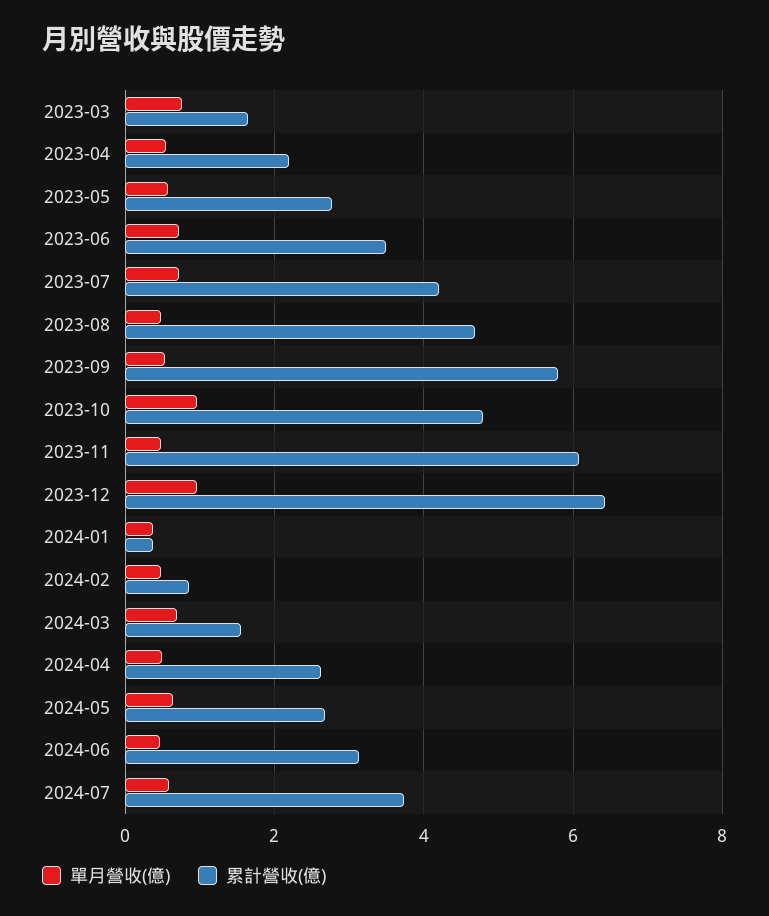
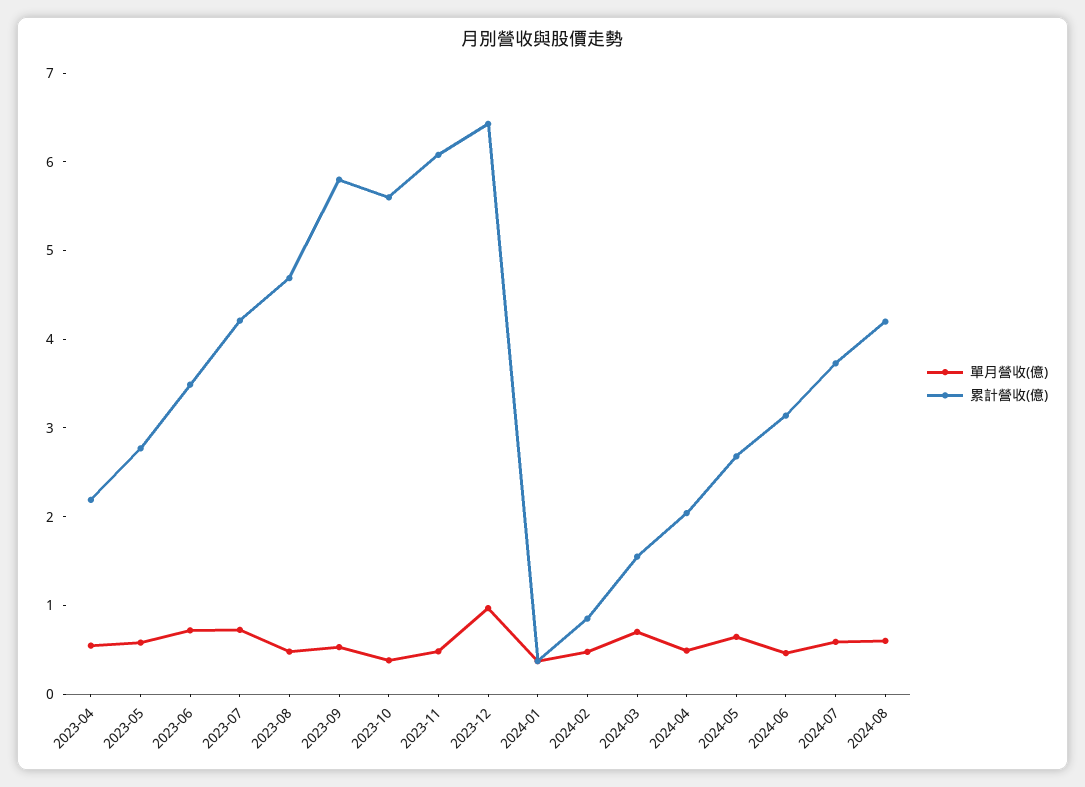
單月營收(億), 2023-03: 0.8 -> none
累計營收(億), 2023-03: 1.6 -> none
單月營收(億), 2023-10: 1 -> 0.4
累計營收(億), 2023-10: 4.8 -> 5.6
累計營收(億), 2024-04: 2.6 -> 2
單月營收(億), 2024-08: none -> 0.6
累計營收(億), 2024-08: none -> 4.2

